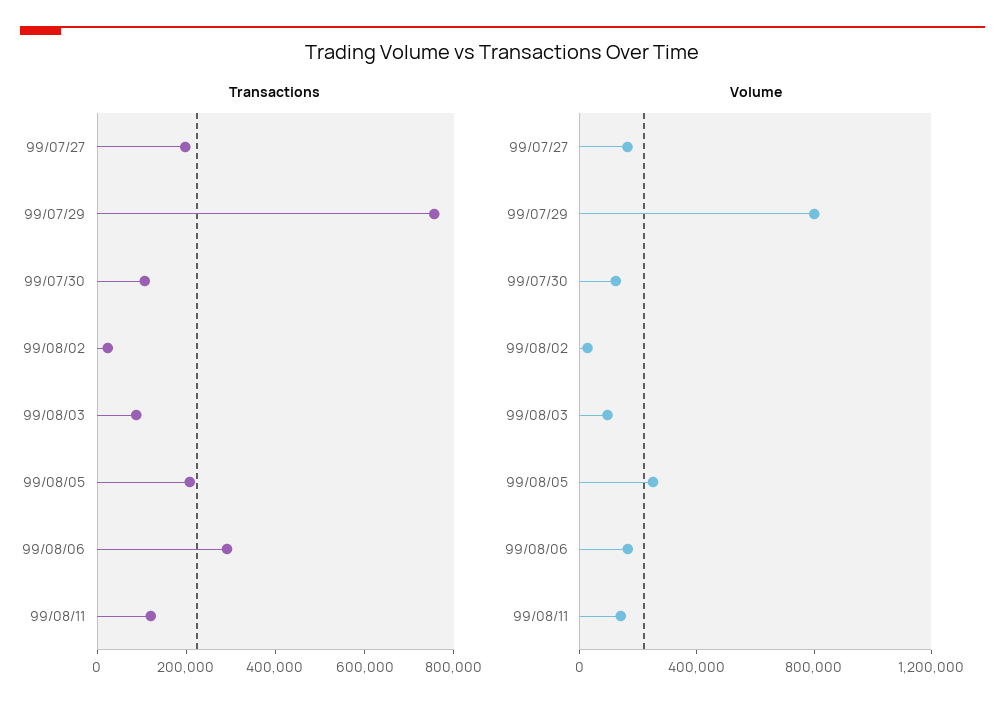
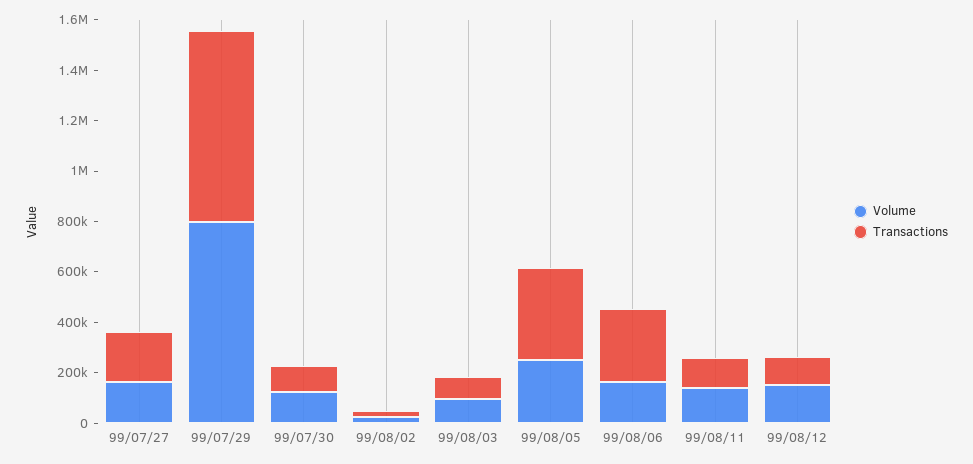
Transactions, 99/08/05: 200000 -> 350000
Volume, 99/08/12: none -> 150000
Transactions, 99/08/12: none -> 100000

